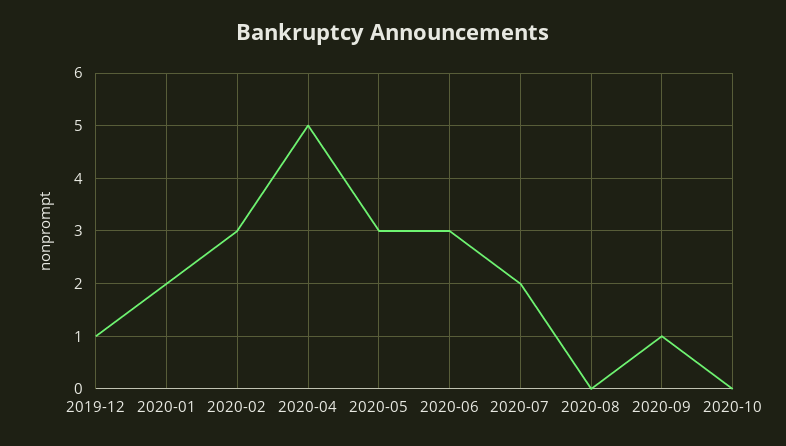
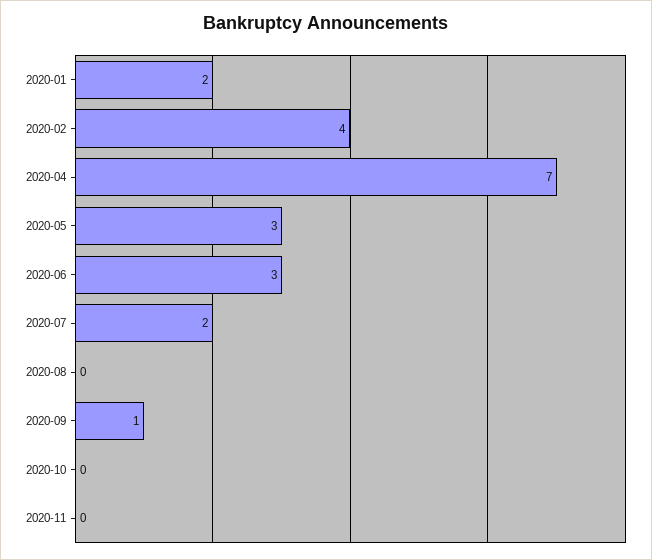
2019-12: 1 -> none
2020-02: 3 -> 4
2020-04: 5 -> 7
2020-11: none -> 0

